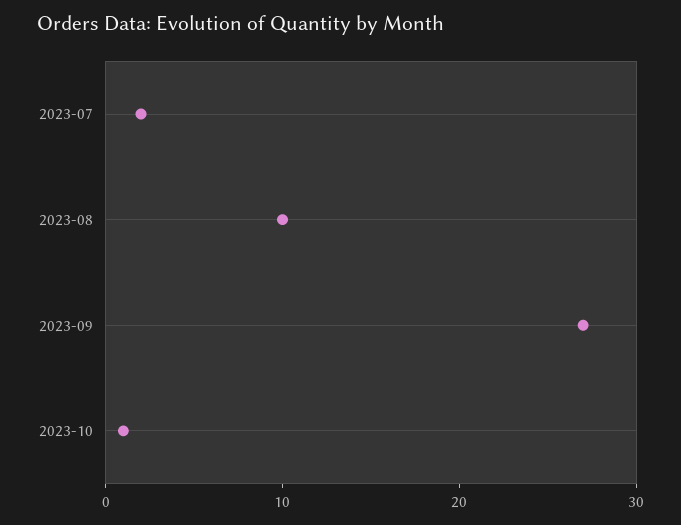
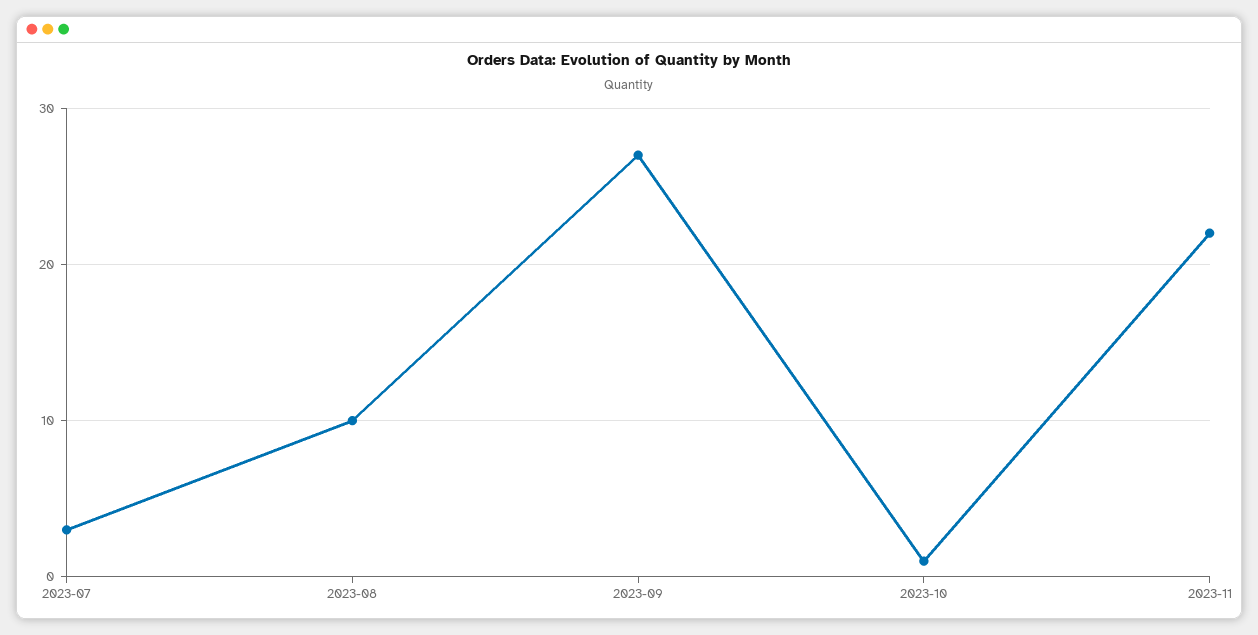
2023-07: 2 -> 3
2023-11: none -> 22

